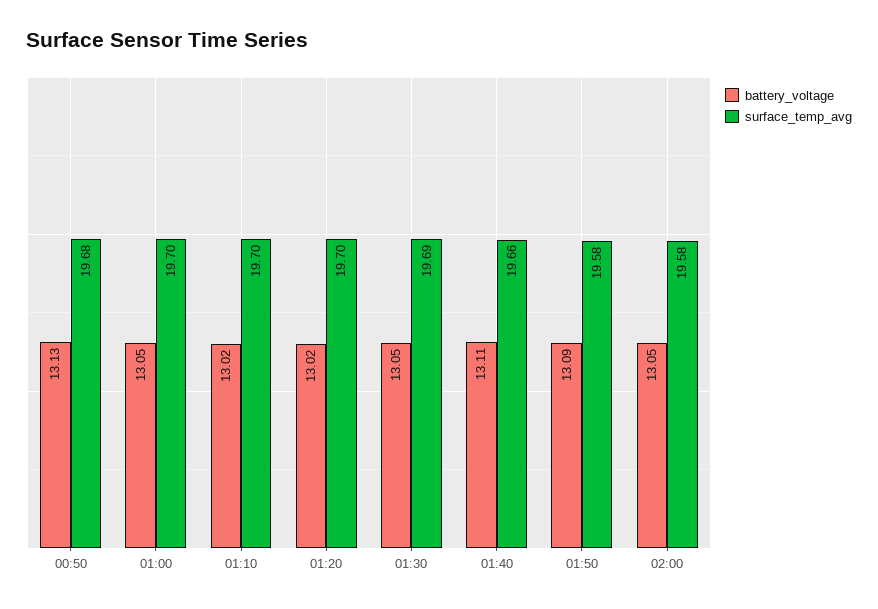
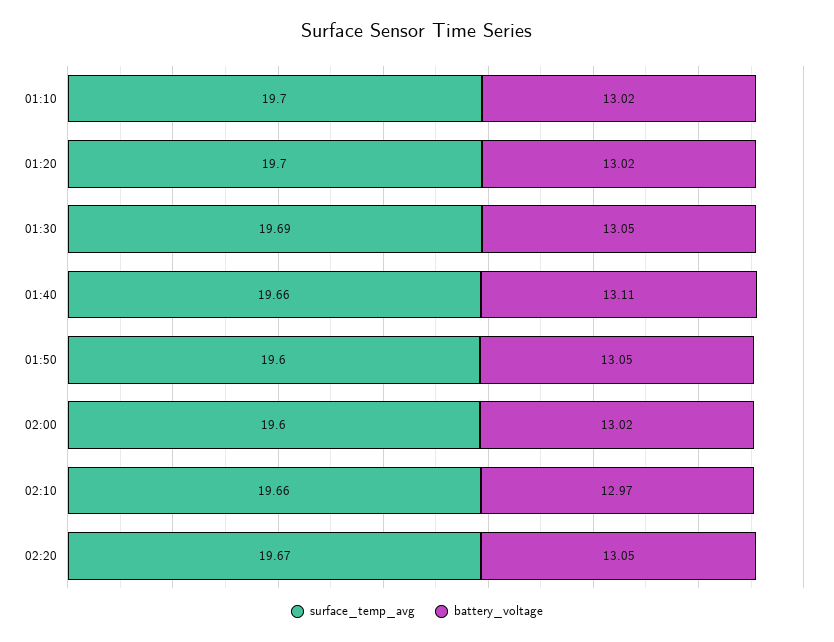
battery_voltage, 00:50: 13.13 -> none
surface_temp_avg, 00:50: 19.68 -> none
battery_voltage, 01:00: 13.05 -> none
surface_temp_avg, 01:00: 19.7 -> none
battery_voltage, 01:50: 13.09 -> 13.05
surface_temp_avg, 01:50: 19.58 -> 19.6
battery_voltage, 02:00: 13.05 -> 13.02
surface_temp_avg, 02:00: 19.58 -> 19.6
surface_temp_avg, 02:10: none -> 19.66
battery_voltage, 02:10: none -> 12.97
surface_temp_avg, 02:20: none -> 19.67
battery_voltage, 02:20: none -> 13.05

